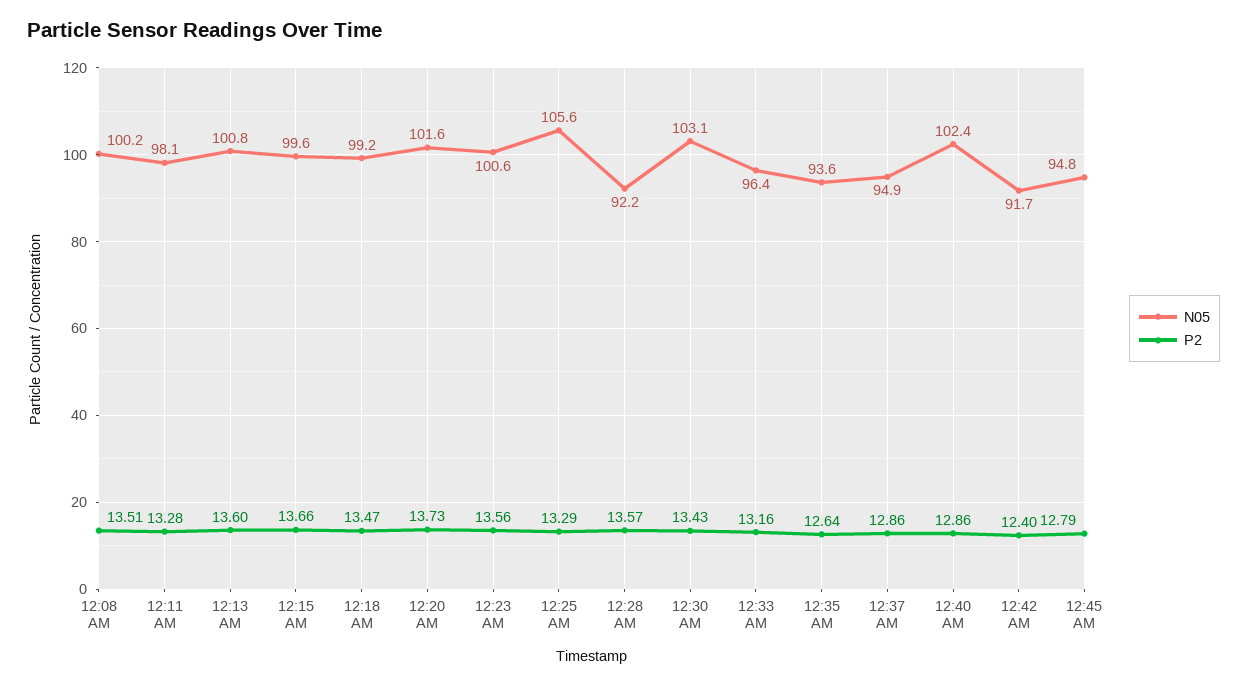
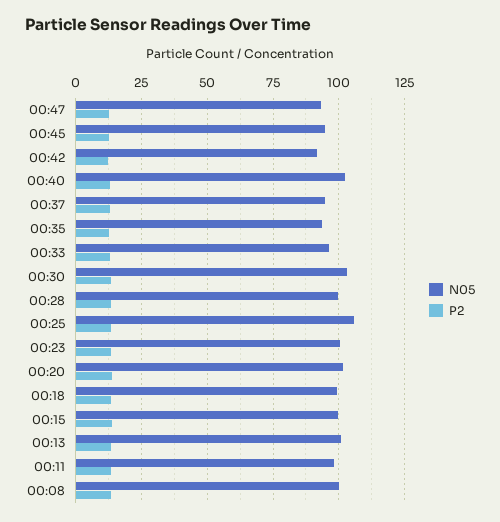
N05, 12:28 AM: 92.2 -> 100
N05, 00:47: none -> 92.5
P2, 00:47: none -> 12.5

